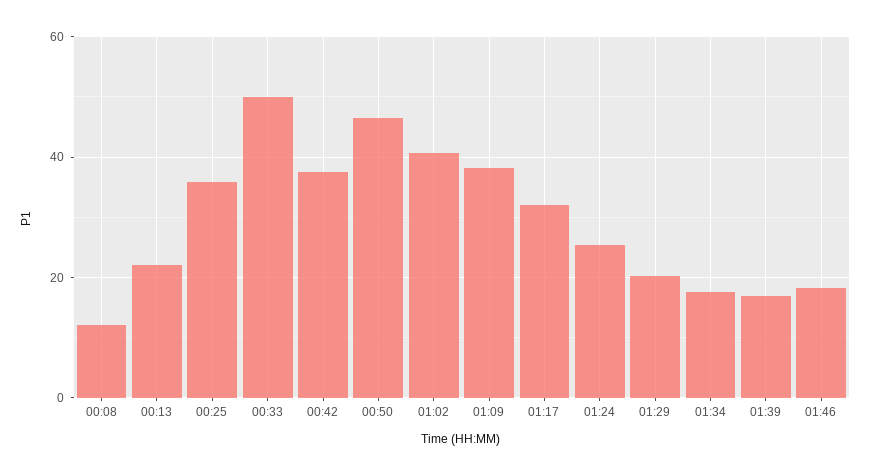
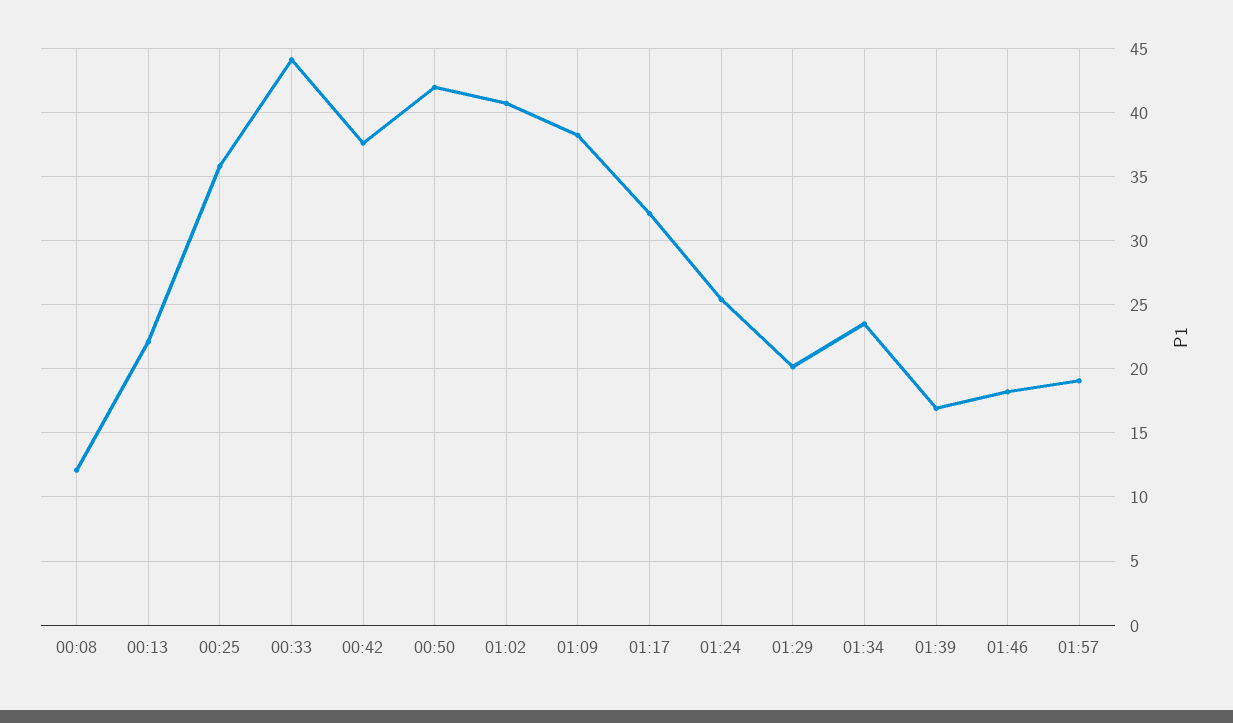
00:33: 50 -> 44
00:50: 46 -> 42
01:34: 18 -> 23.5
01:57: none -> 19

